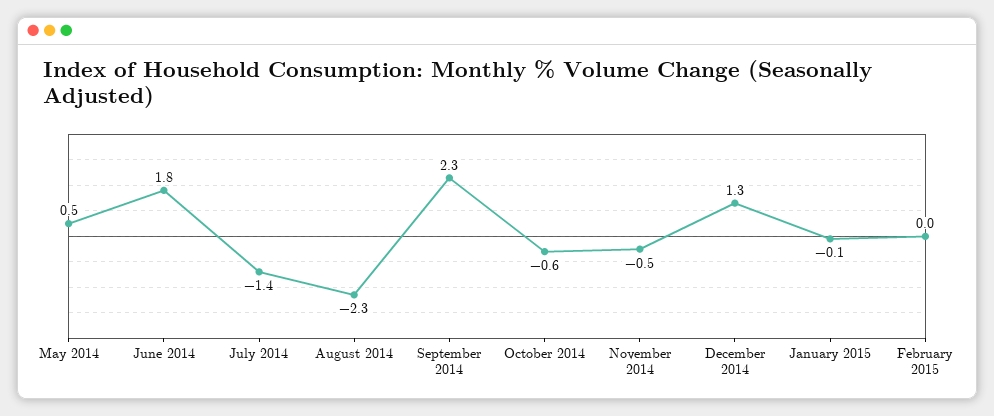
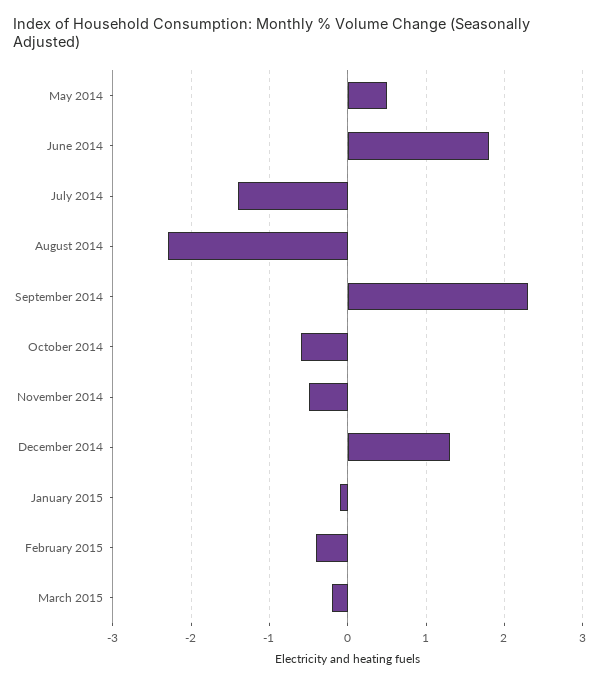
February 2015: 0 -> -0.4
March 2015: none -> -0.2

